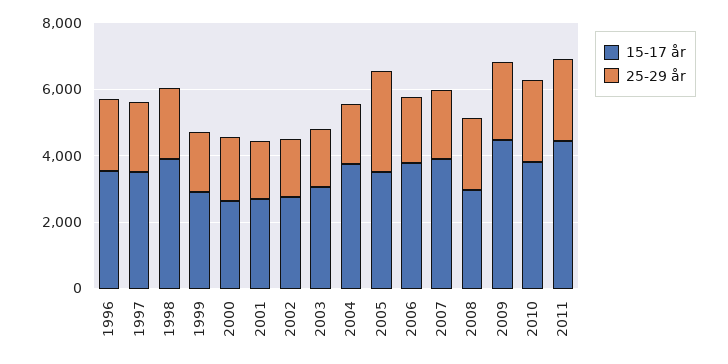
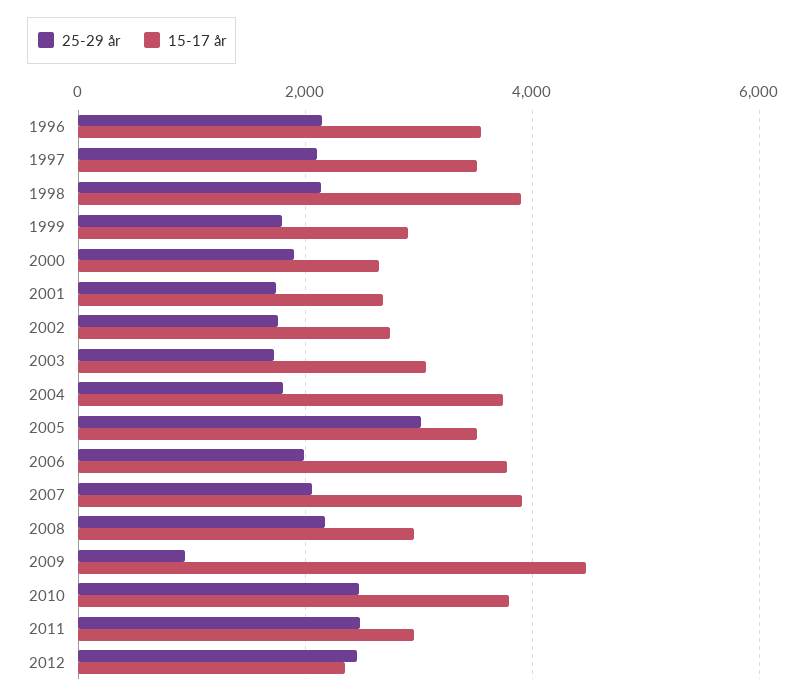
25-29 år, 2009: 2500 -> 1000
15-17 år, 2011: 4500 -> 3000
25-29 år, 2012: none -> 2400
15-17 år, 2012: none -> 2400

